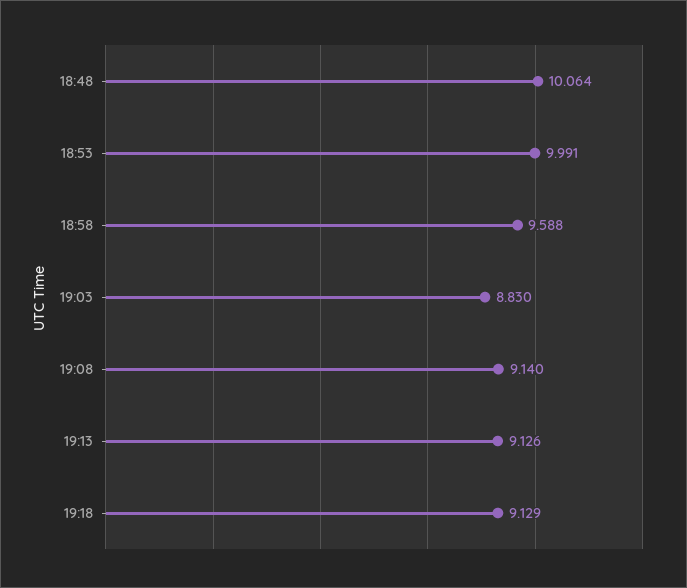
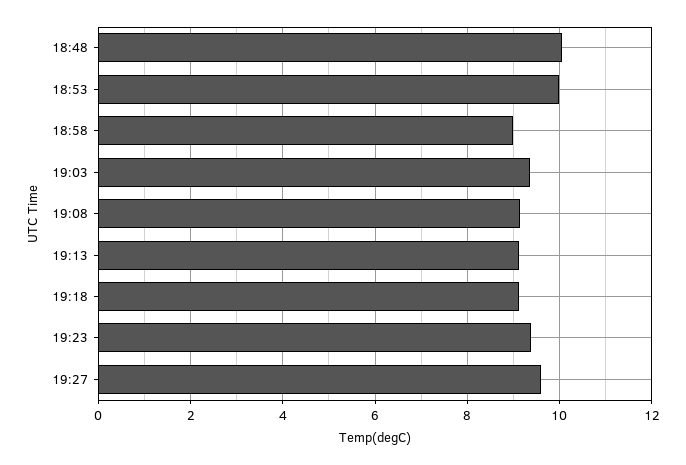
18:58: 9.588 -> 9
19:03: 8.83 -> 9.4
19:23: none -> 9.4
19:27: none -> 9.6

